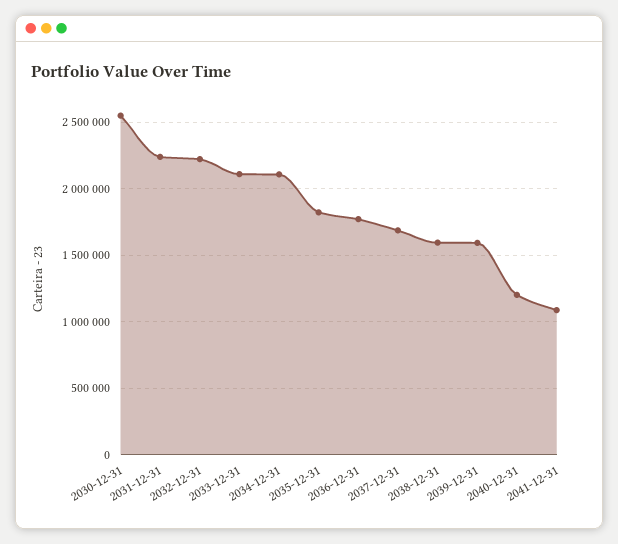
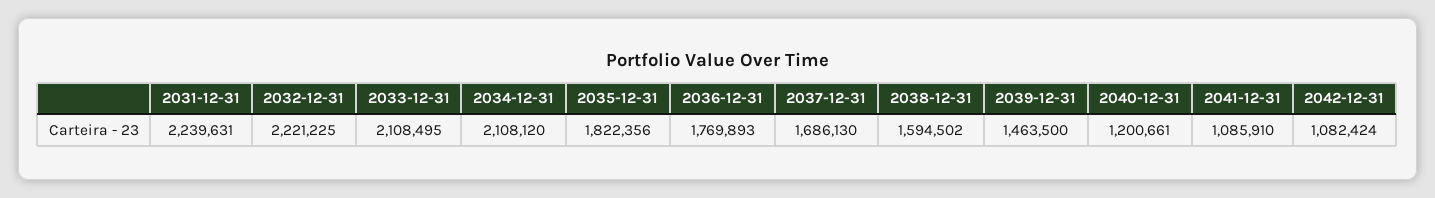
2030-12-31: 2550000 -> none
2039-12-31: 1600000 -> 1463500
2042-12-31: none -> 1082424

